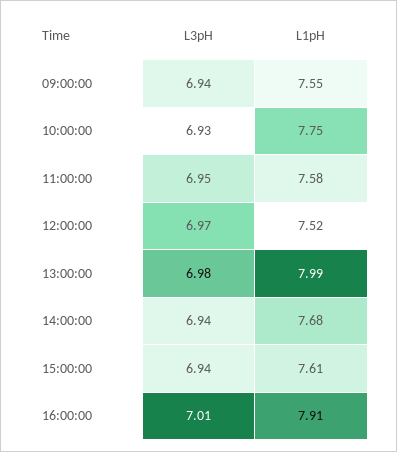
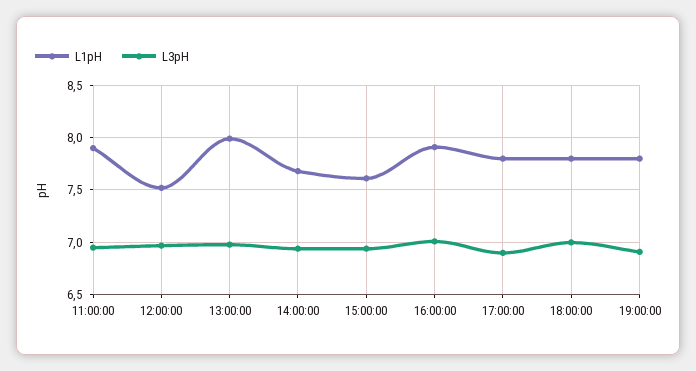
L3pH, 09:00:00: 6.94 -> none
L1pH, 09:00:00: 7.55 -> none
L3pH, 10:00:00: 6.93 -> none
L1pH, 10:00:00: 7.75 -> none
L1pH, 11:00:00: 7.58 -> 7.9
L1pH, 17:00:00: none -> 7.8
L3pH, 17:00:00: none -> 6.9
L1pH, 18:00:00: none -> 7.8
L3pH, 18:00:00: none -> 7
L1pH, 19:00:00: none -> 7.8
L3pH, 19:00:00: none -> 6.9

